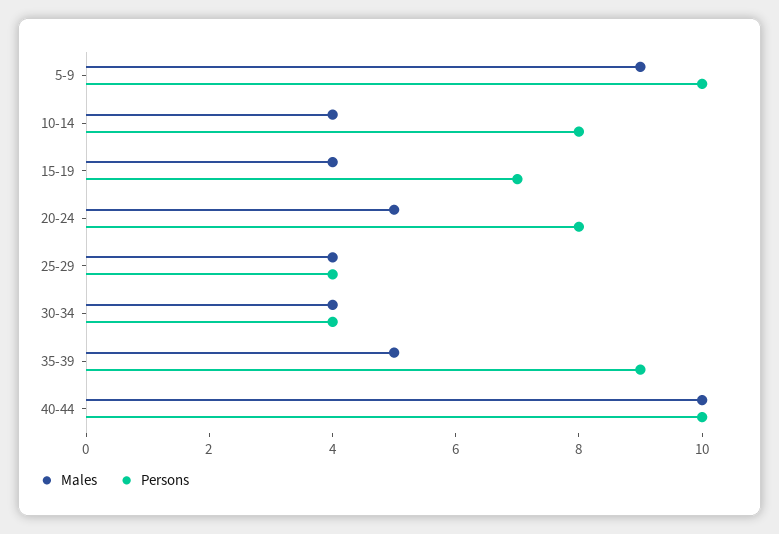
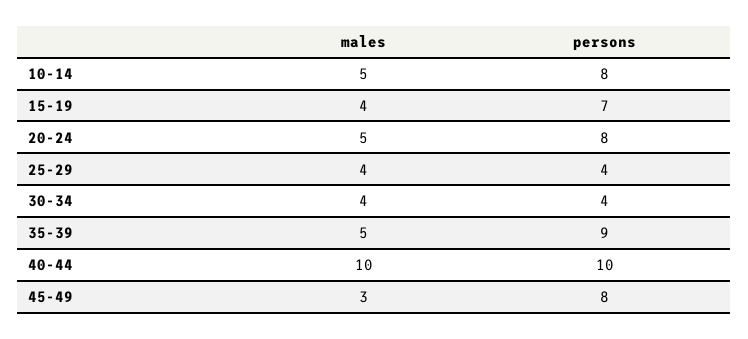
Males, 5-9: 9 -> none
Persons, 5-9: 10 -> none
Males, 10-14: 4 -> 5
Males, 45-49: none -> 3
Persons, 45-49: none -> 8

